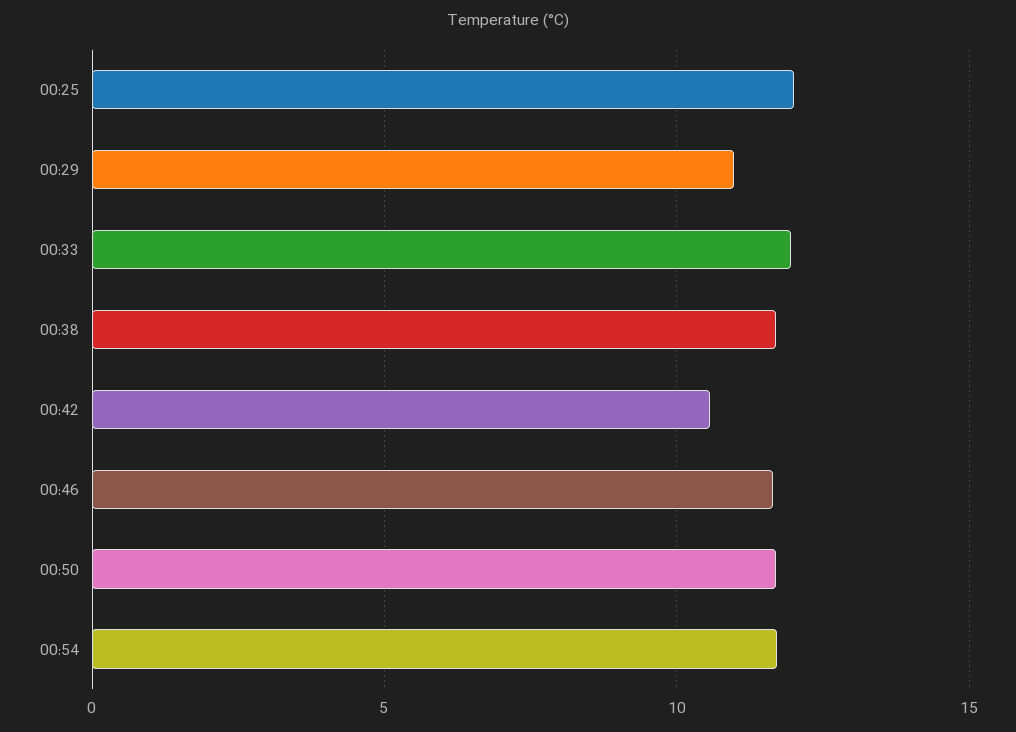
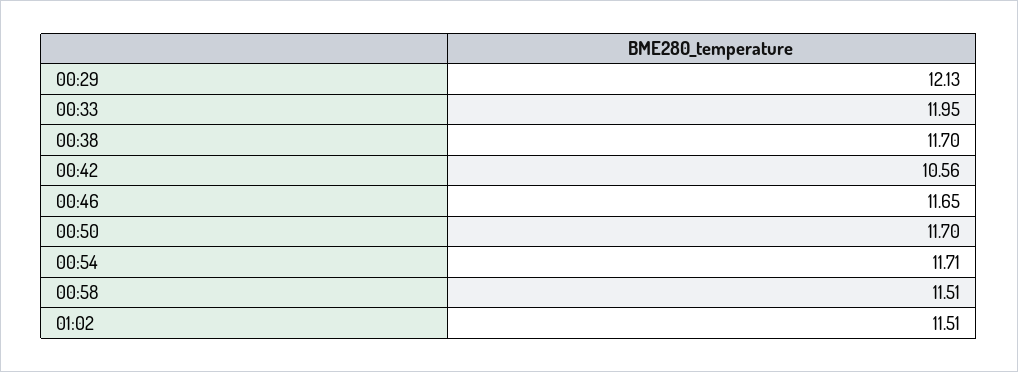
00:25: 12 -> none
00:29: 11 -> 12.13
00:58: none -> 11.51
01:02: none -> 11.51

